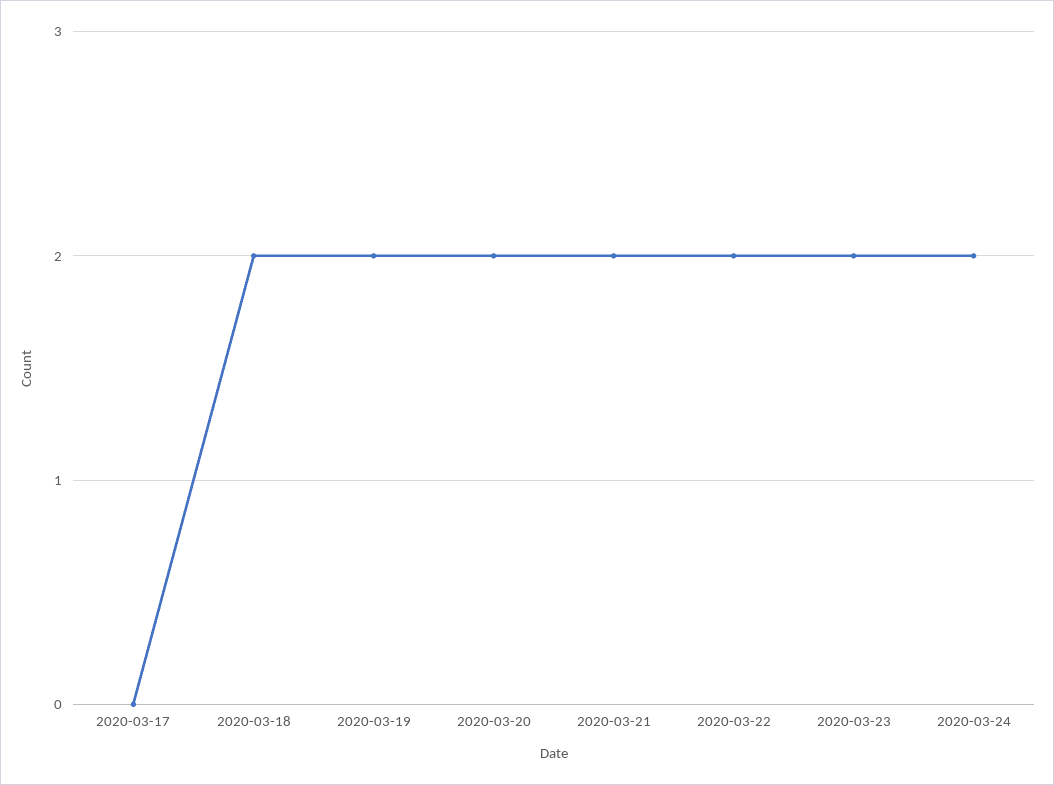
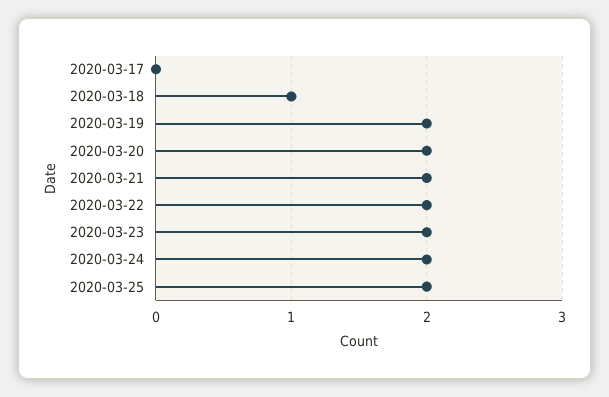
2020-03-18: 2 -> 1
2020-03-25: none -> 2

